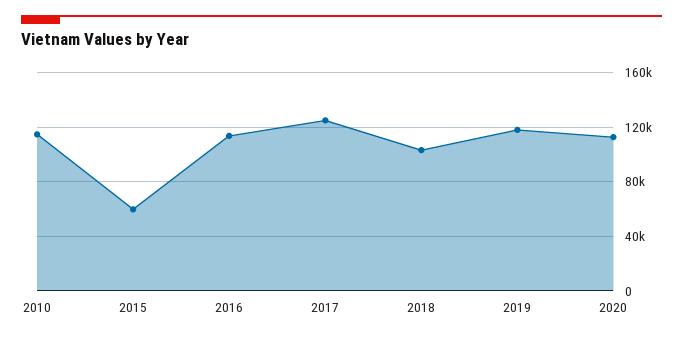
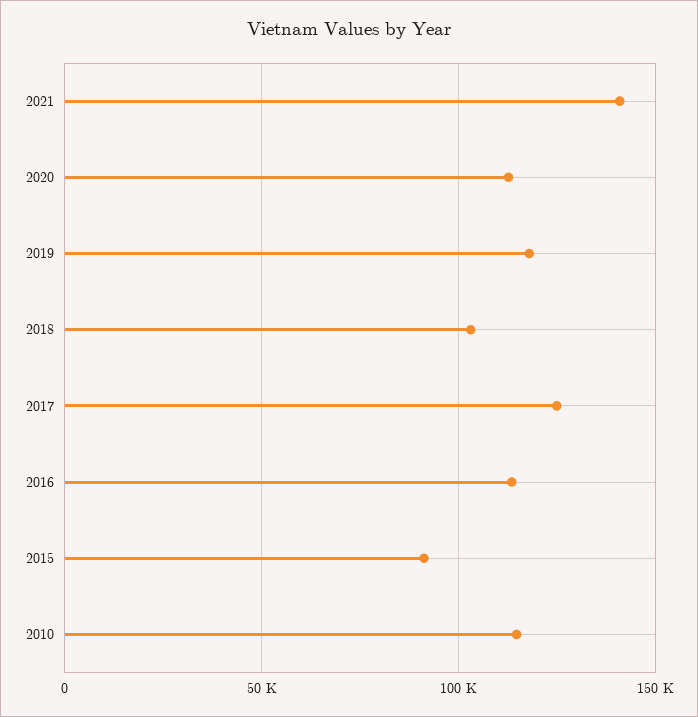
2015: 60000 -> 90000
2021: none -> 140000

